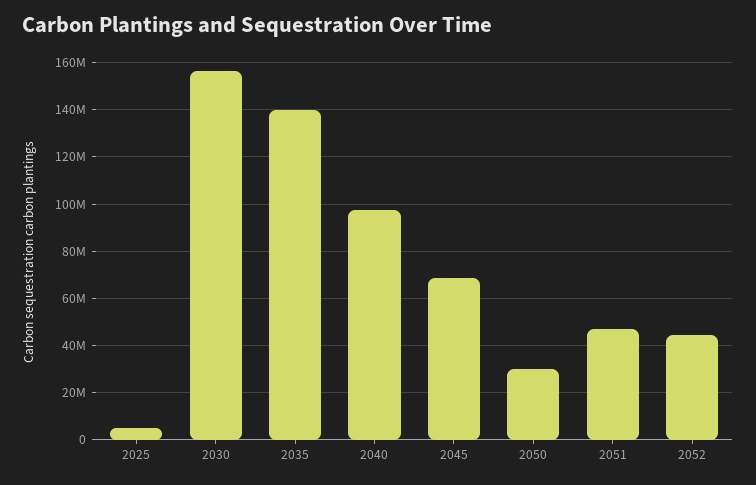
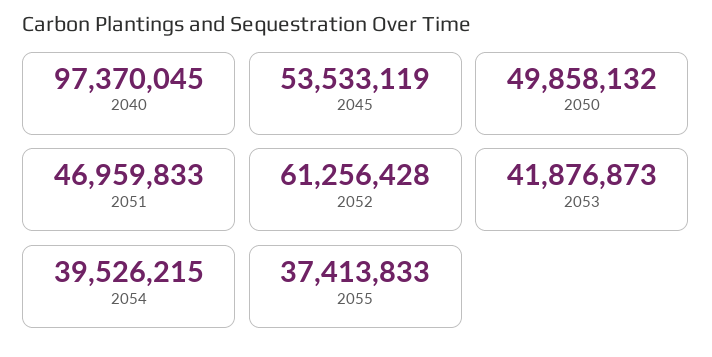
2025: 5000000 -> none
2030: 155000000 -> none
2035: 140000000 -> none
2045: 70000000 -> 53533119
2050: 30000000 -> 49858132
2052: 45000000 -> 61256428
2053: none -> 41876873
2054: none -> 39526215
2055: none -> 37413833

